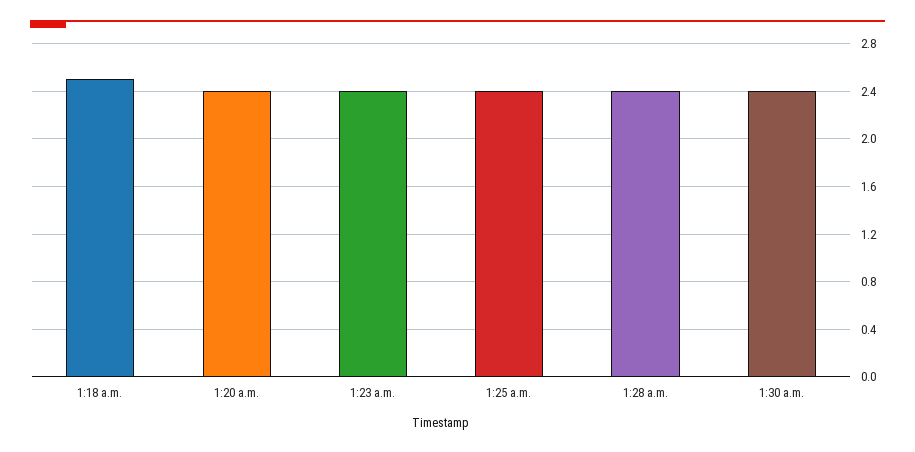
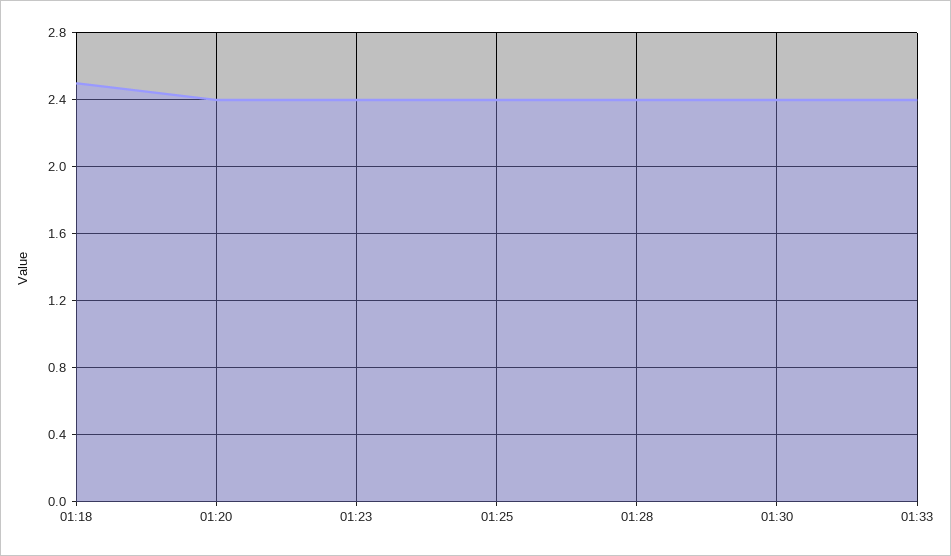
01:33: none -> 2.4

